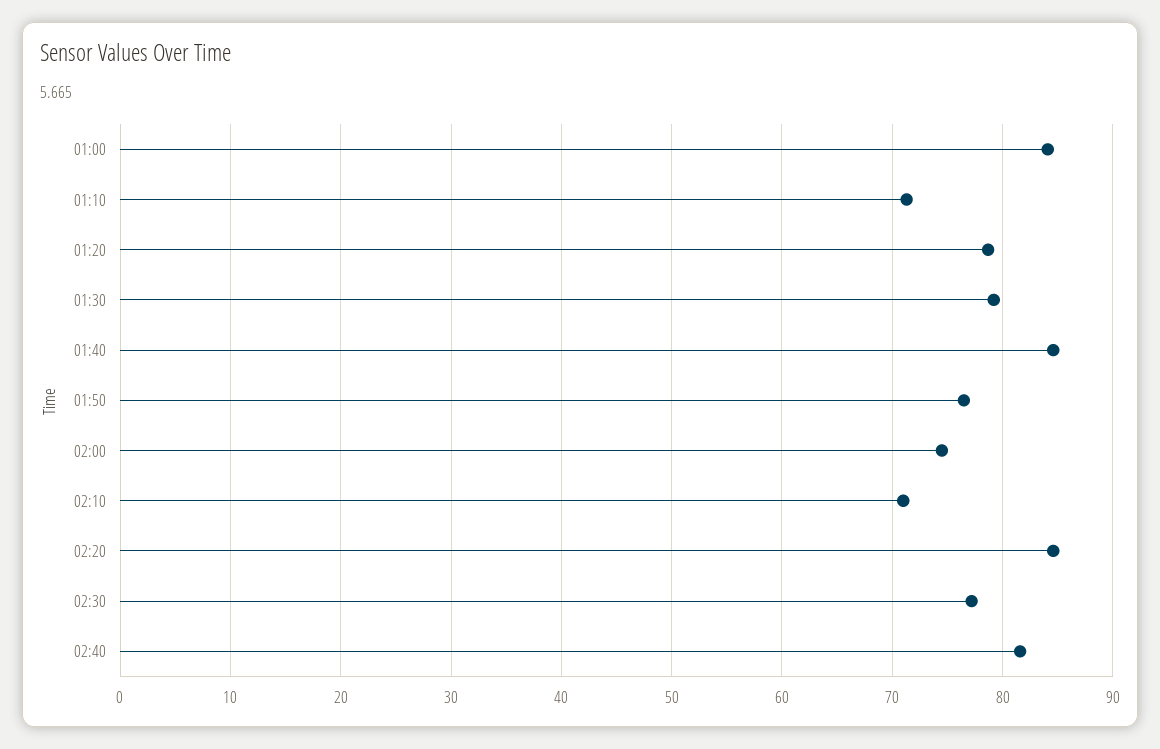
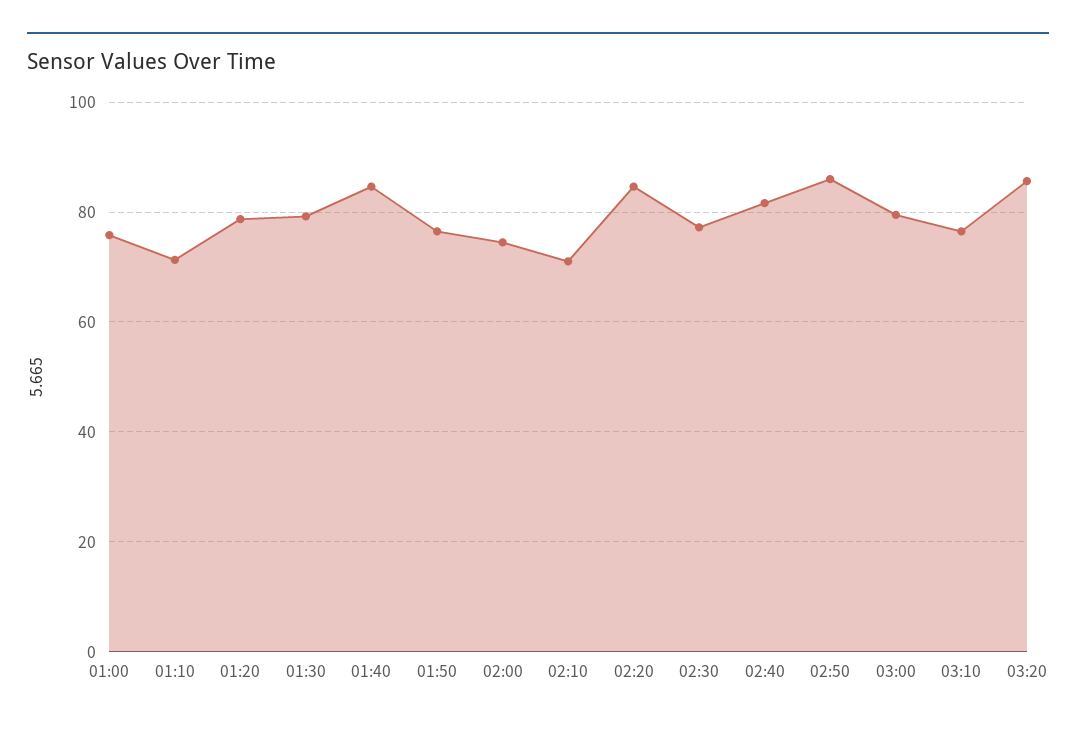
01:00: 84 -> 76
02:50: none -> 86
03:00: none -> 80
03:10: none -> 76
03:20: none -> 86

